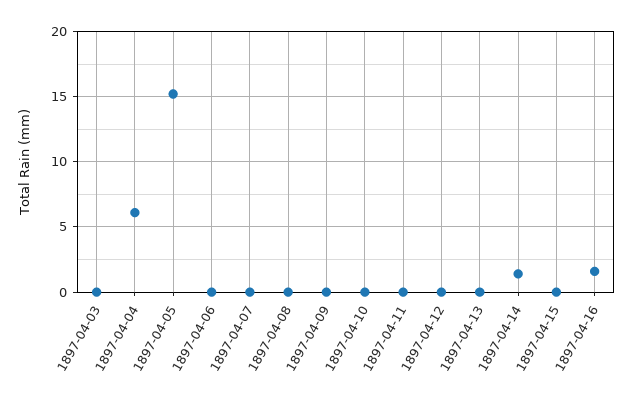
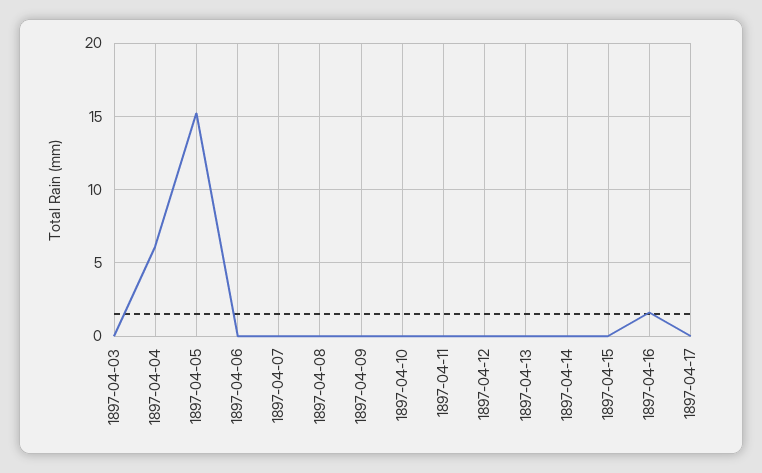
1897-04-14: 1.5 -> 0
1897-04-17: none -> 0

